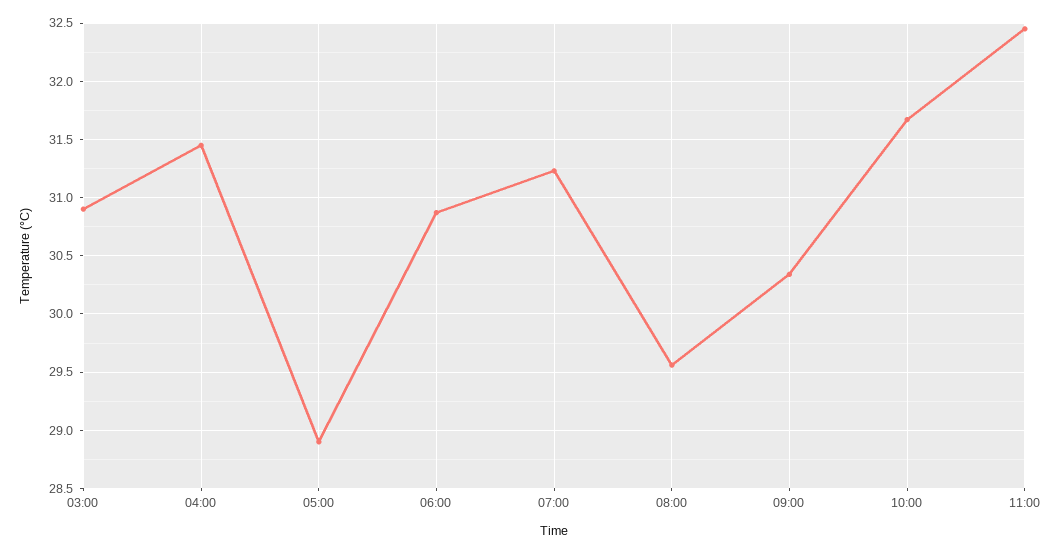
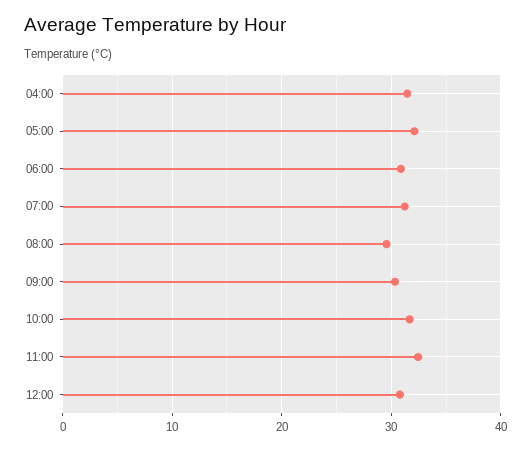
03:00: 30.9 -> none
05:00: 28.9 -> 32
12:00: none -> 31

